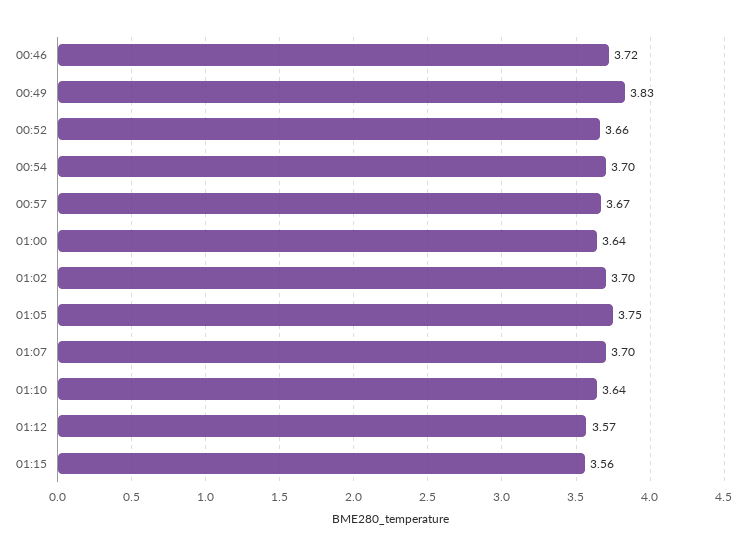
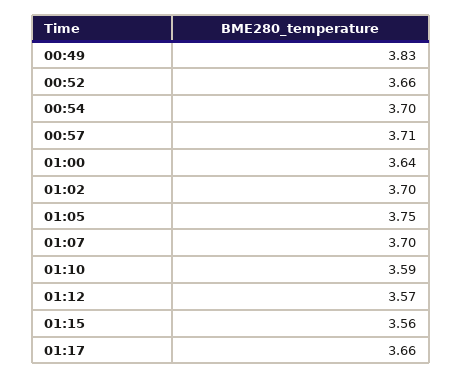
00:46: 3.72 -> none
00:57: 3.67 -> 3.71
01:10: 3.64 -> 3.59
01:17: none -> 3.66

